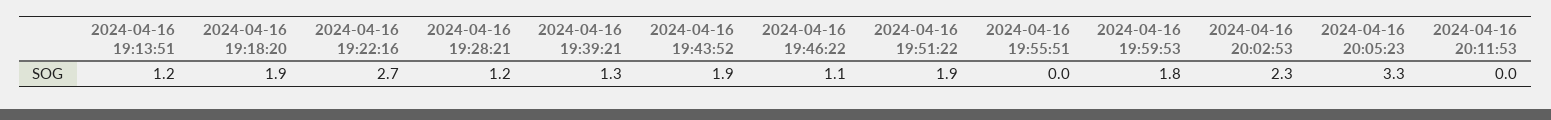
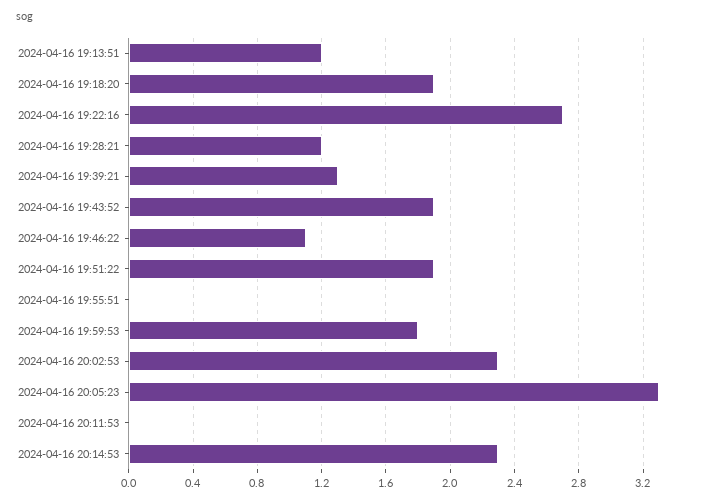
2024-04-16 20:14:53: none -> 2.3

